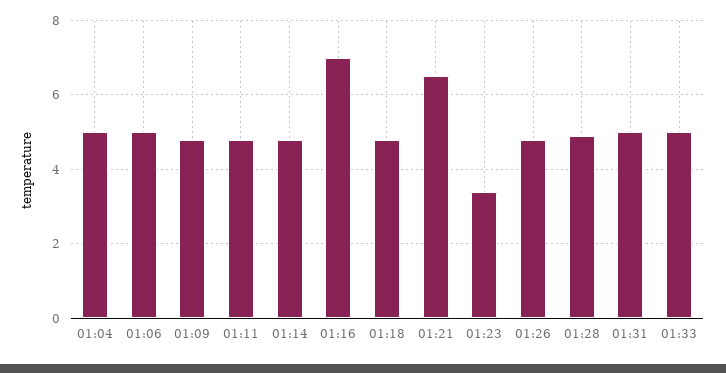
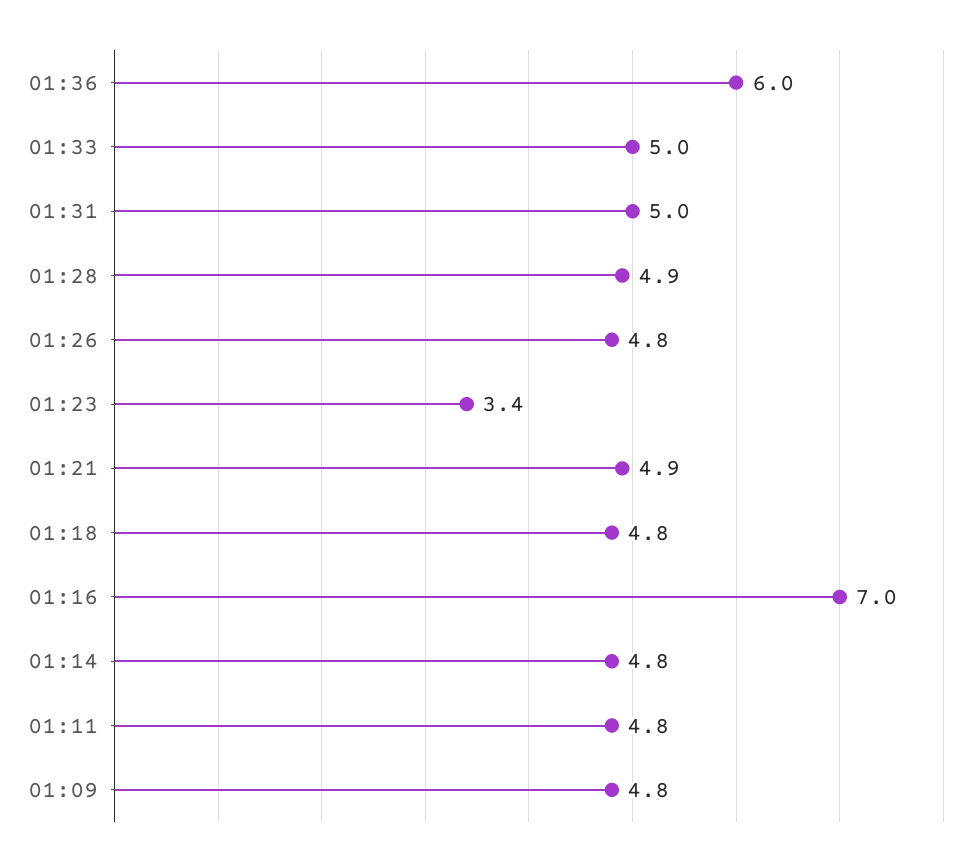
01:04: 5 -> none
01:06: 5 -> none
01:21: 6.5 -> 4.9
01:36: none -> 6

